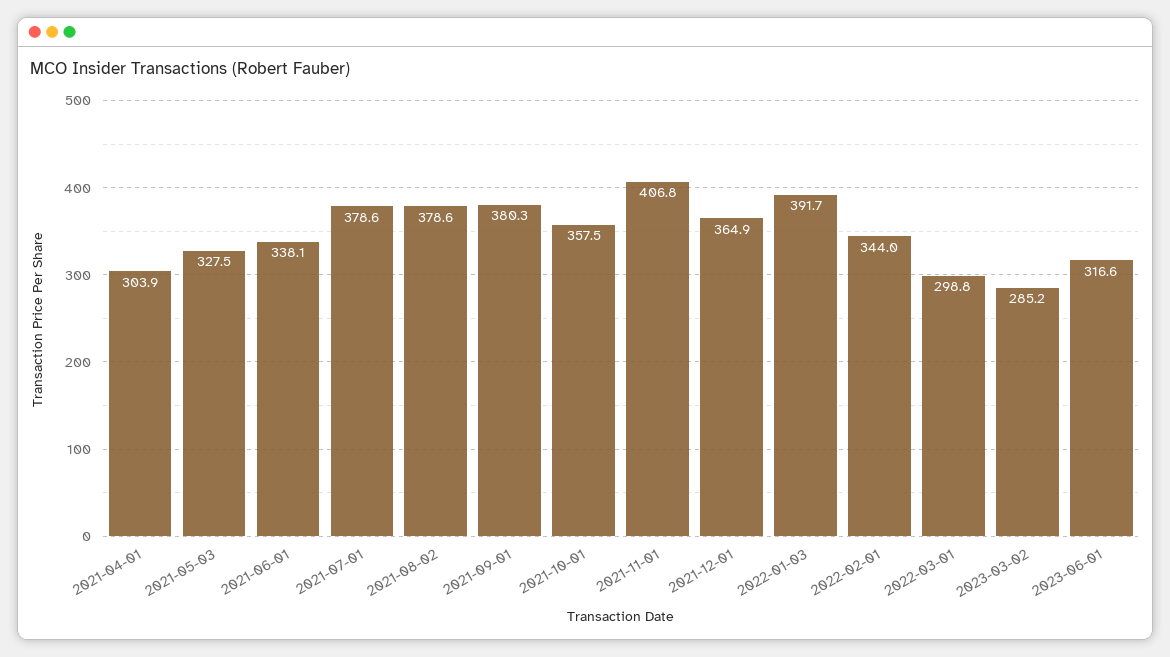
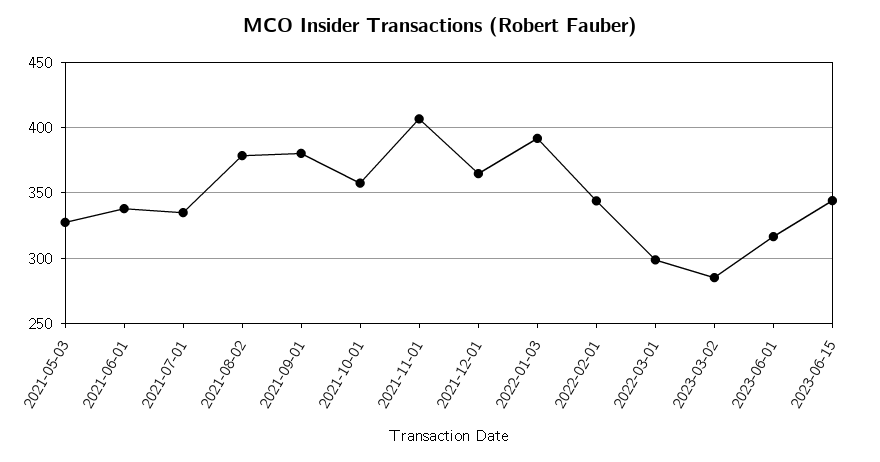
2021-04-01: 303.9 -> none
2021-07-01: 378.6 -> 335
2023-06-15: none -> 345

